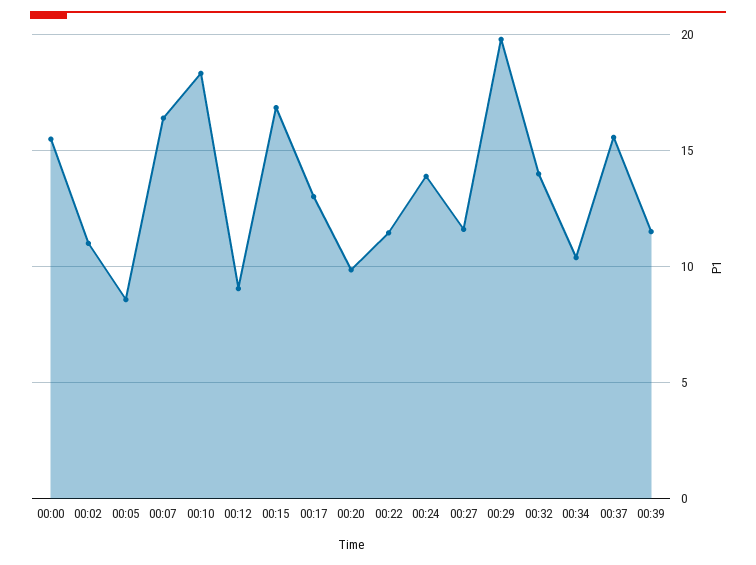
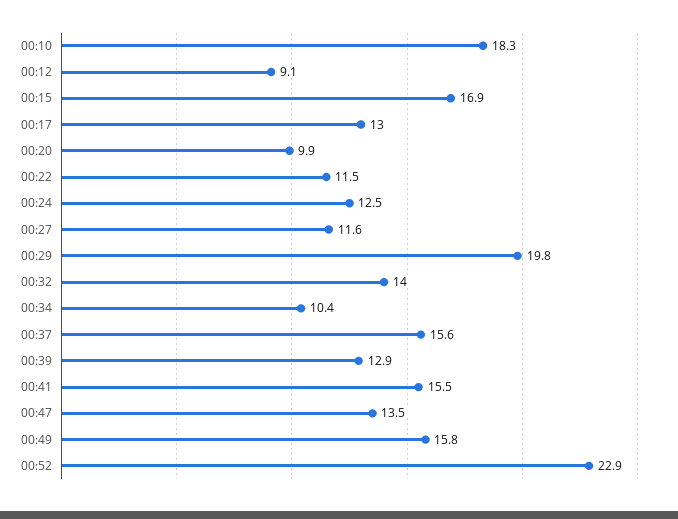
00:00: 15.5 -> none
00:02: 11 -> none
00:05: 8.5 -> none
00:07: 16.5 -> none
00:24: 14 -> 12.5
00:39: 11.5 -> 12.9
00:41: none -> 15.5
00:47: none -> 13.5
00:49: none -> 15.8
00:52: none -> 22.9

